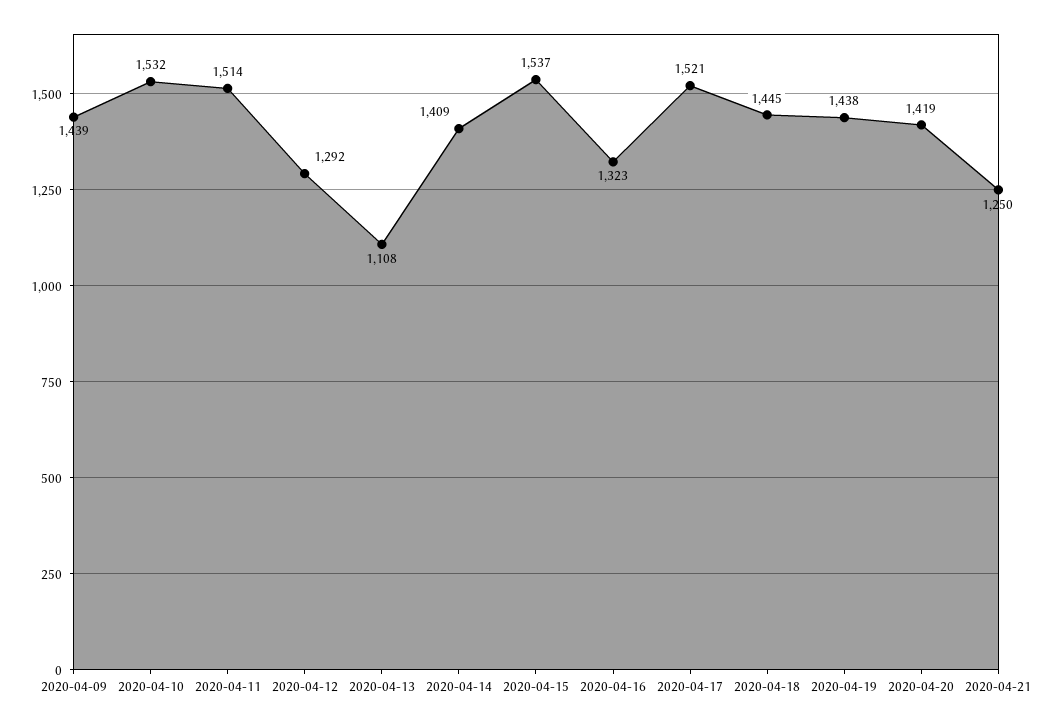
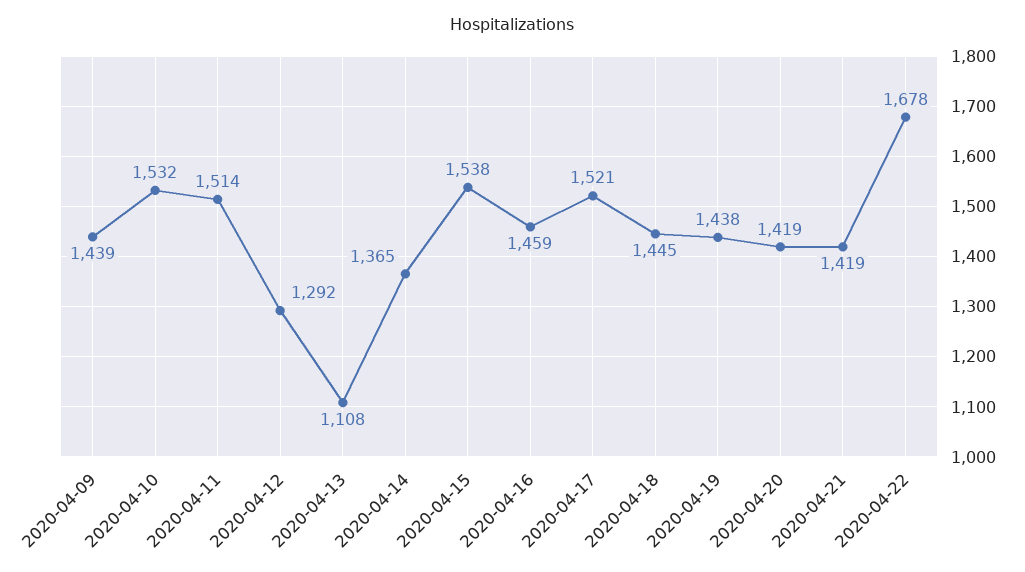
2020-04-14: 1409 -> 1365
2020-04-15: 1537 -> 1538
2020-04-16: 1323 -> 1459
2020-04-21: 1250 -> 1419
2020-04-22: none -> 1678

